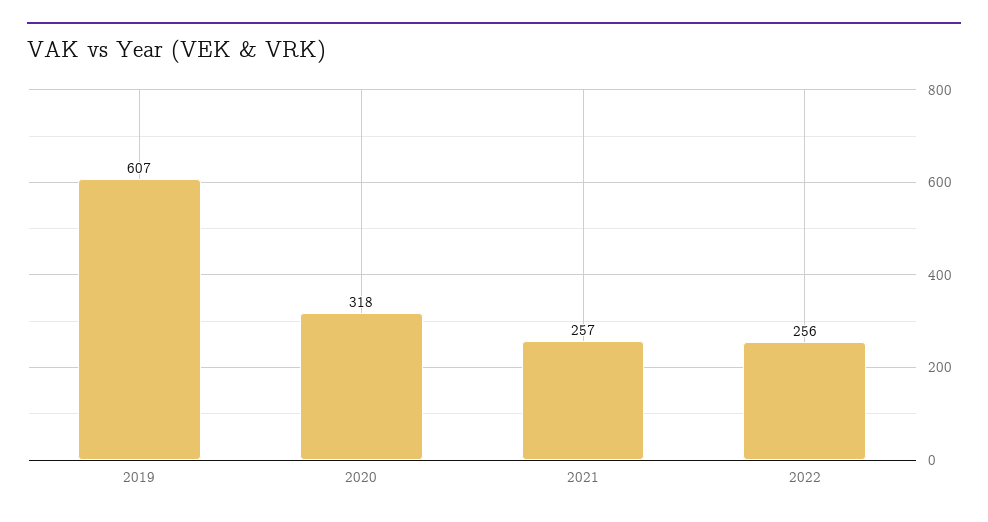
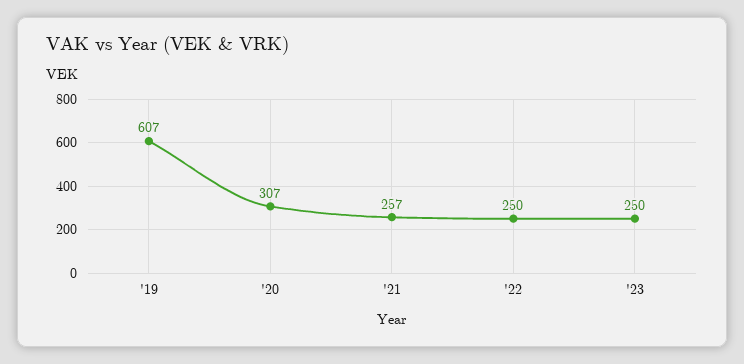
2020: 318 -> 307
2022: 256 -> 250
'23: none -> 250

